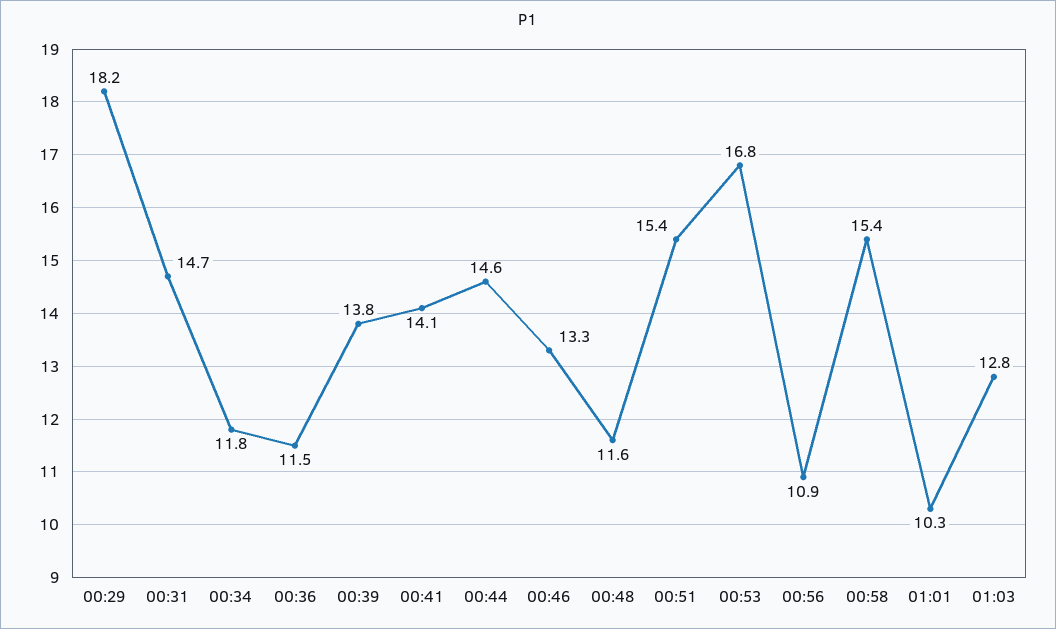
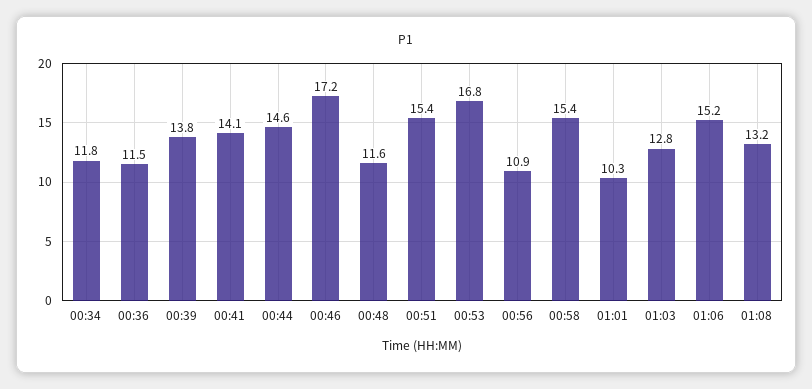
00:29: 18.2 -> none
00:31: 14.7 -> none
00:46: 13.3 -> 17.2
01:06: none -> 15.2
01:08: none -> 13.2

